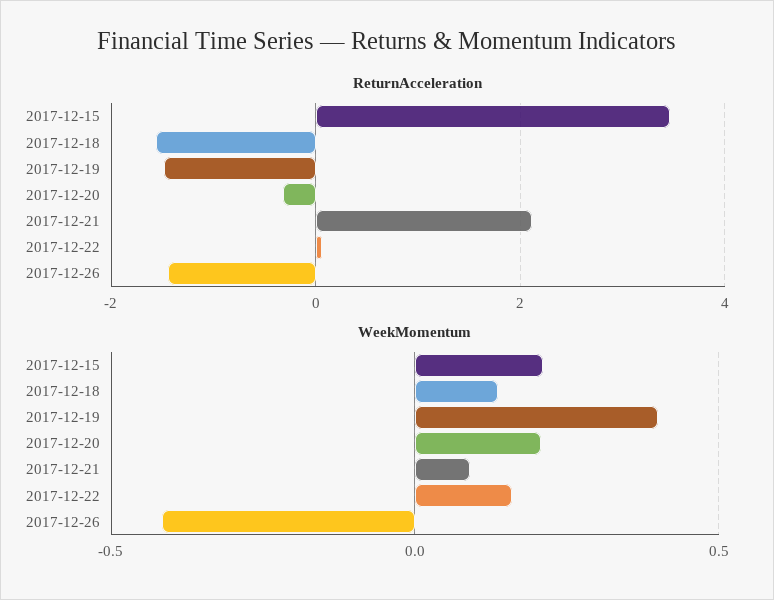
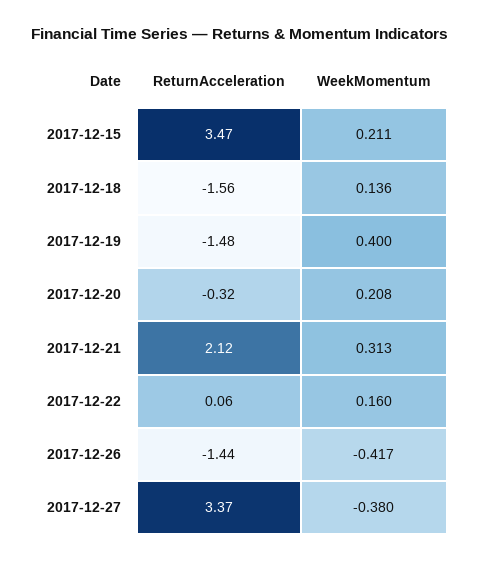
WeekMomentum, 2017-12-21: 0.1 -> 0.313
ReturnAcceleration, 2017-12-27: none -> 3.37
WeekMomentum, 2017-12-27: none -> -0.38

